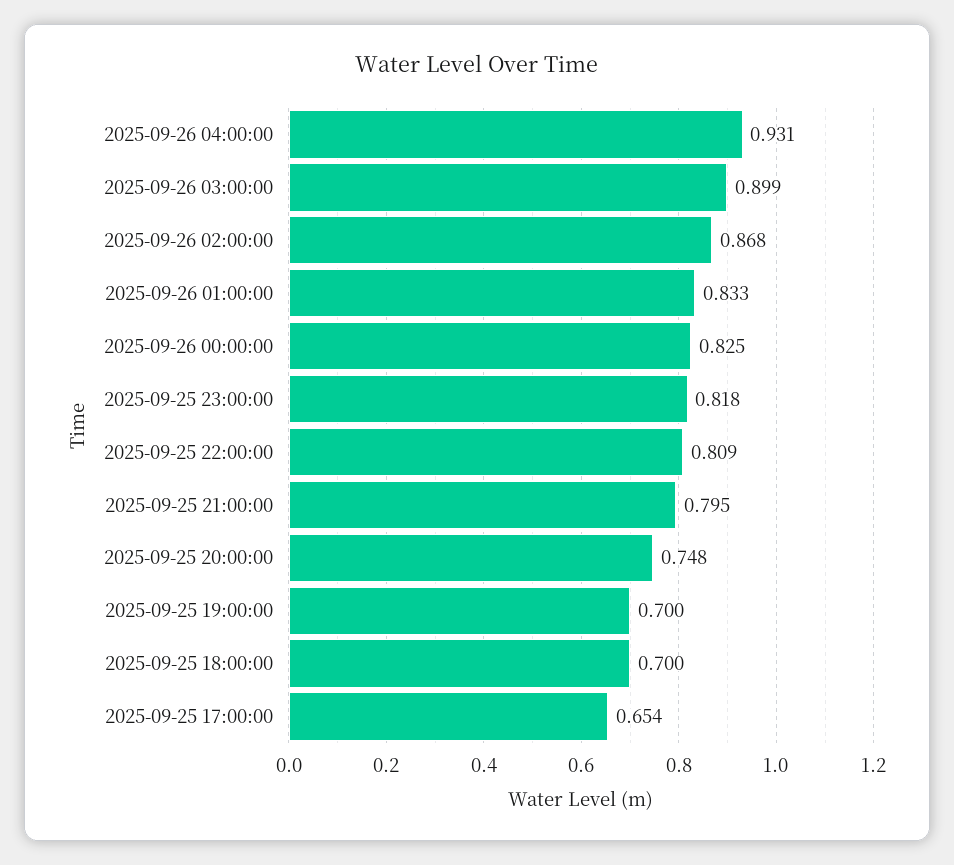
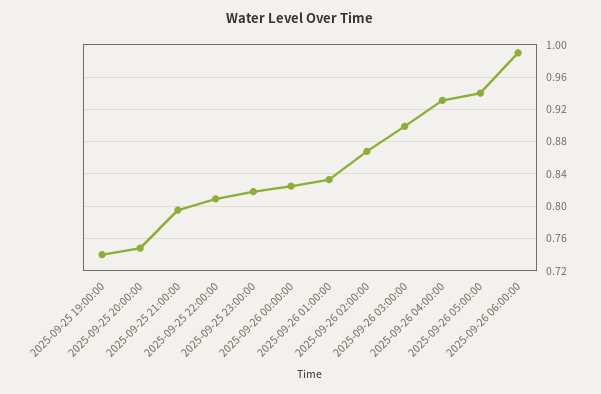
2025-09-25 19:00:00: 0.7 -> 0.74
2025-09-25 18:00:00: 0.7 -> none
2025-09-25 17:00:00: 0.654 -> none
2025-09-26 05:00:00: none -> 0.94
2025-09-26 06:00:00: none -> 0.99

